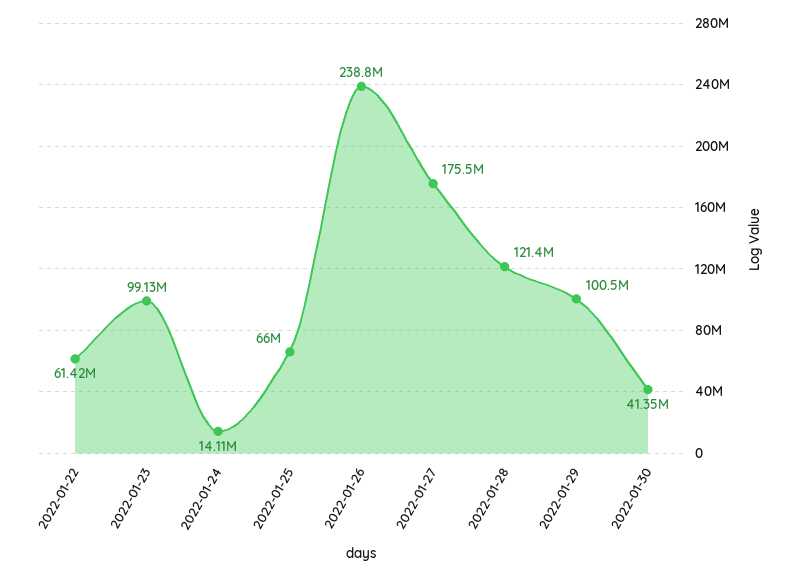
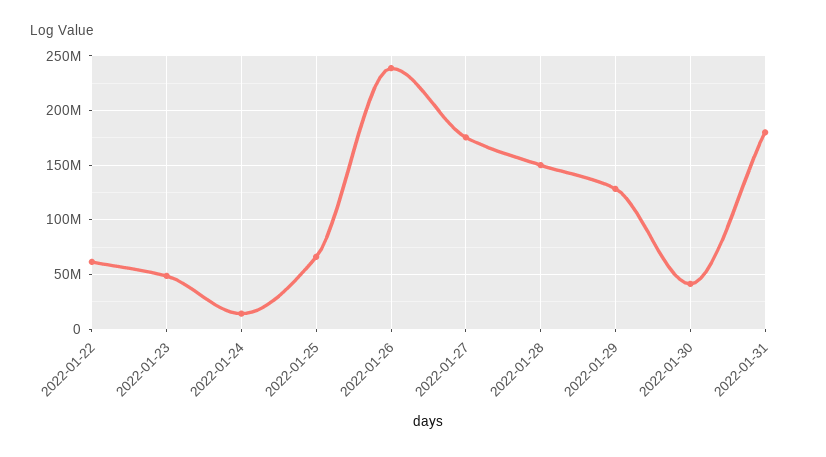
2022-01-23: 99130000 -> 50000000
2022-01-28: 121400000 -> 150000000
2022-01-29: 100500000 -> 130000000
2022-01-31: none -> 180000000

